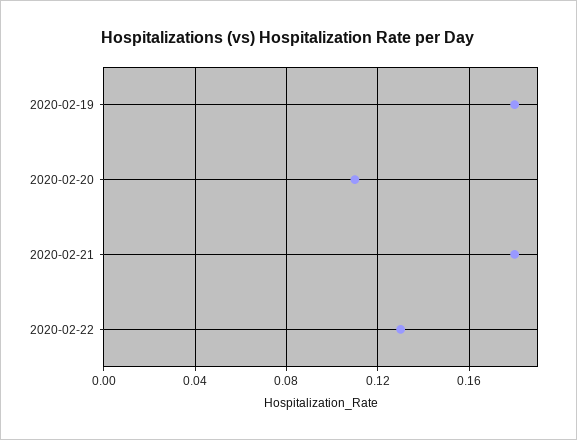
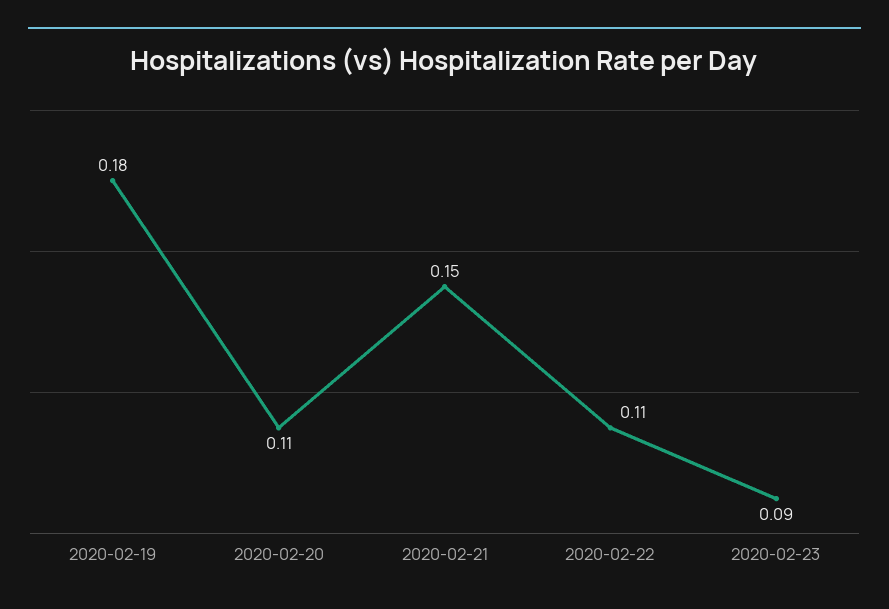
2020-02-21: 0.18 -> 0.15
2020-02-22: 0.13 -> 0.11
2020-02-23: none -> 0.09

